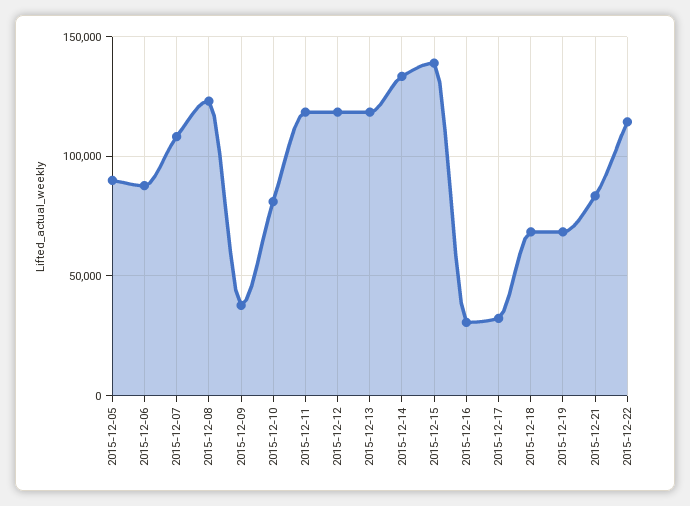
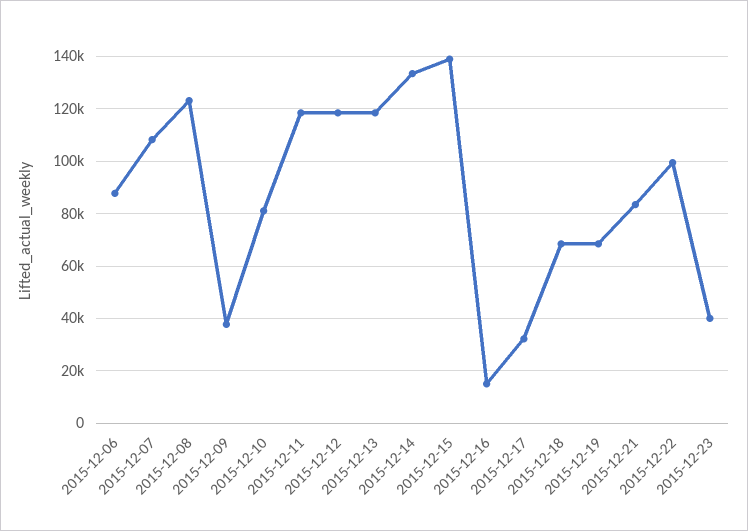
2015-12-05: 90000 -> none
2015-12-16: 30000 -> 15000
2015-12-22: 115000 -> 100000
2015-12-23: none -> 40000

